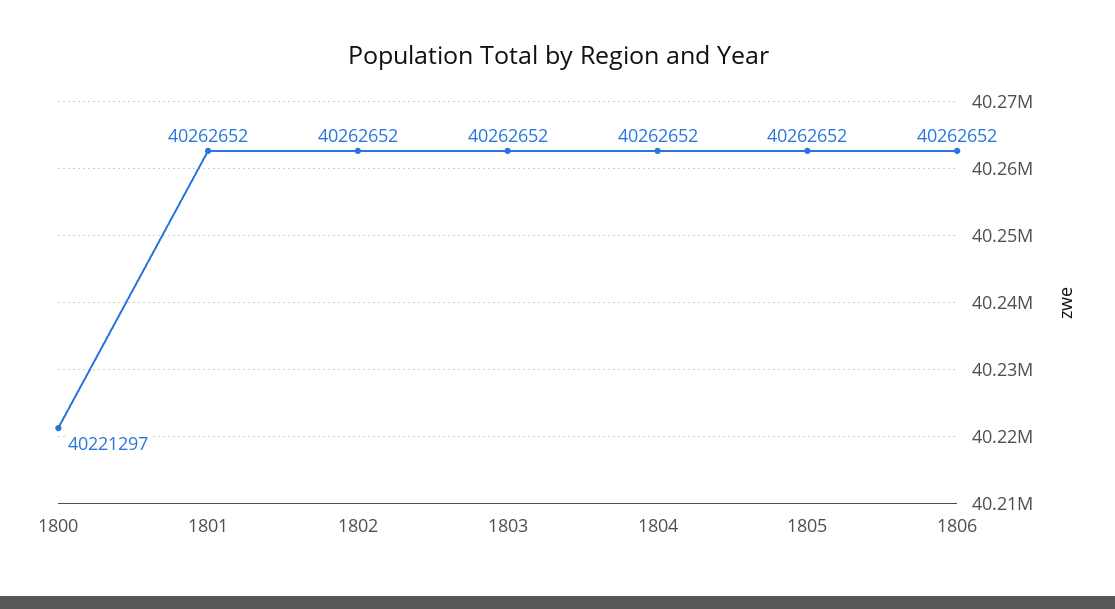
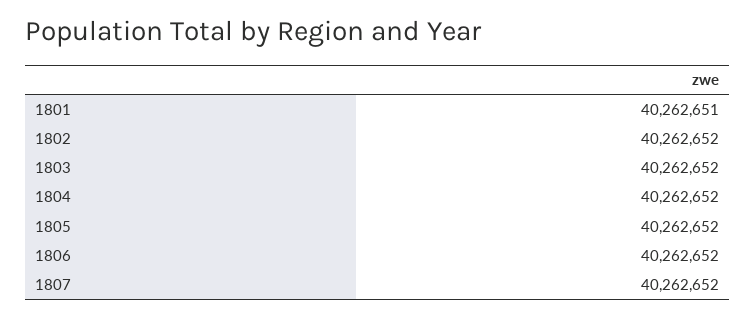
1800: 40221297 -> none
1801: 40262652 -> 40262651
1807: none -> 40262652

